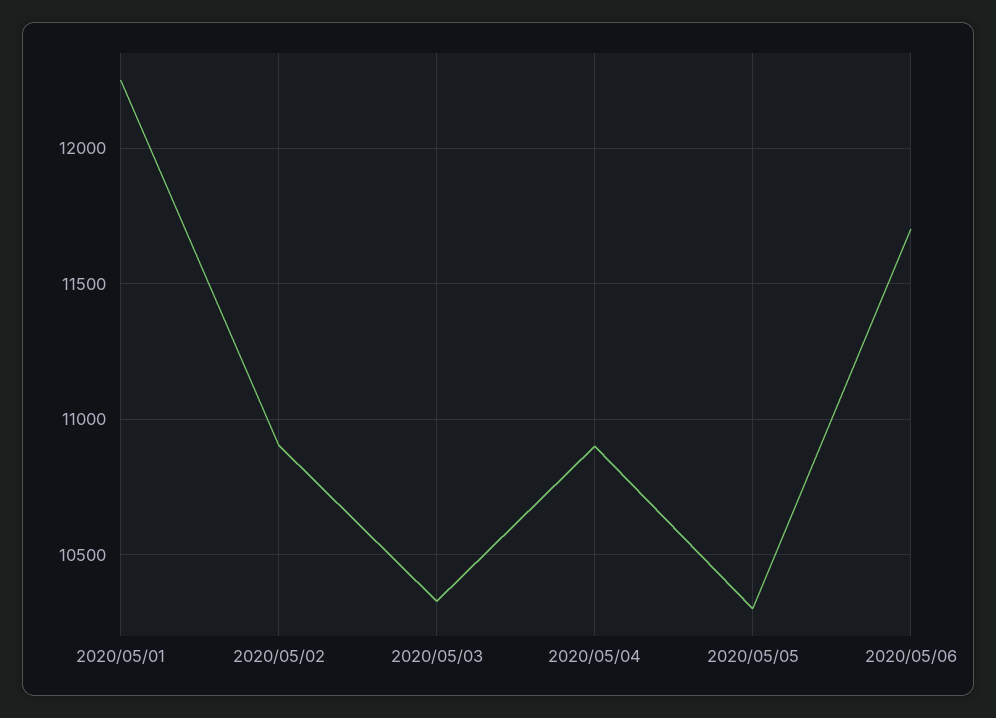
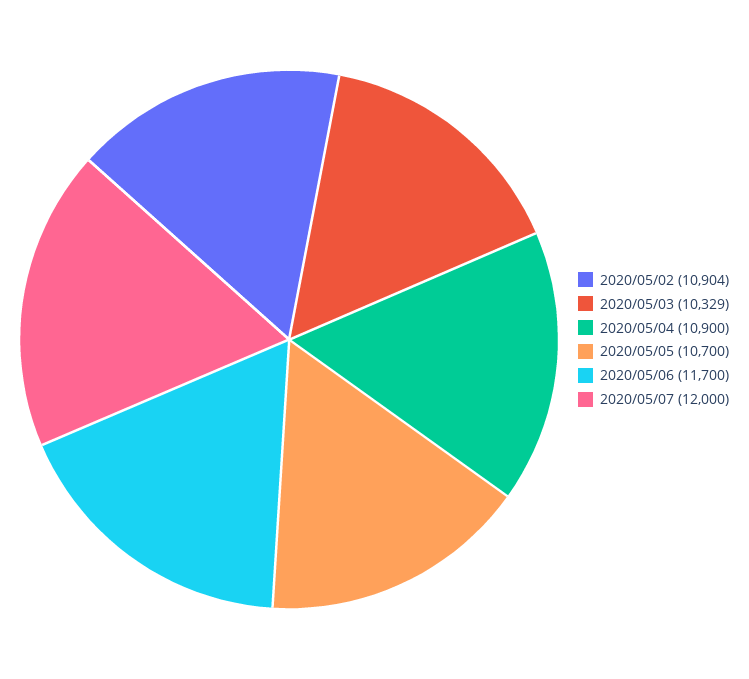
2020/05/01: 12250 -> none
2020/05/05: 10300 -> 10700
2020/05/07: none -> 12000

